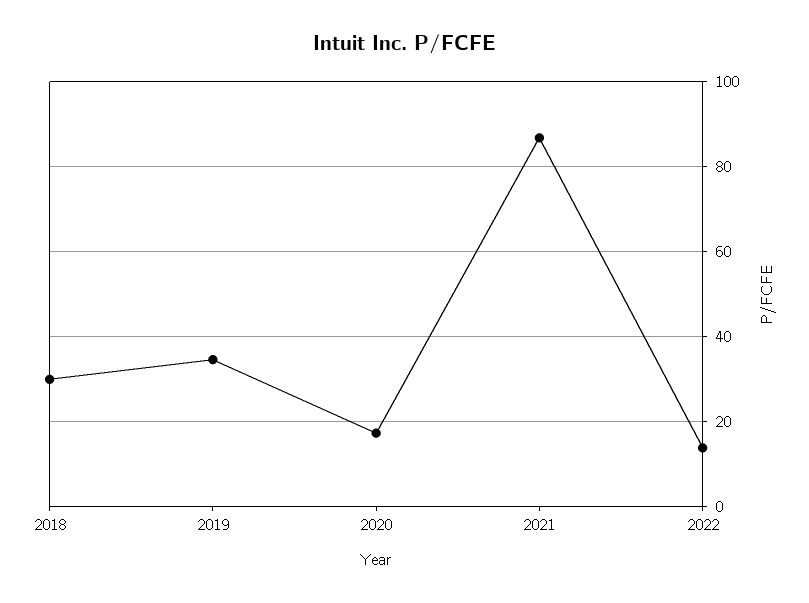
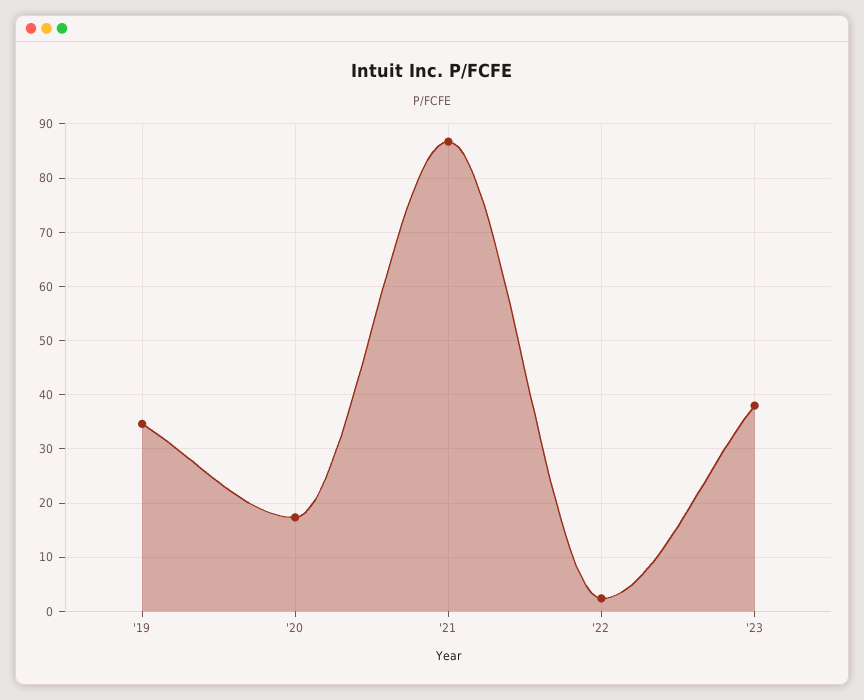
2018: 30 -> none
2022: 14 -> 2
'23: none -> 38

